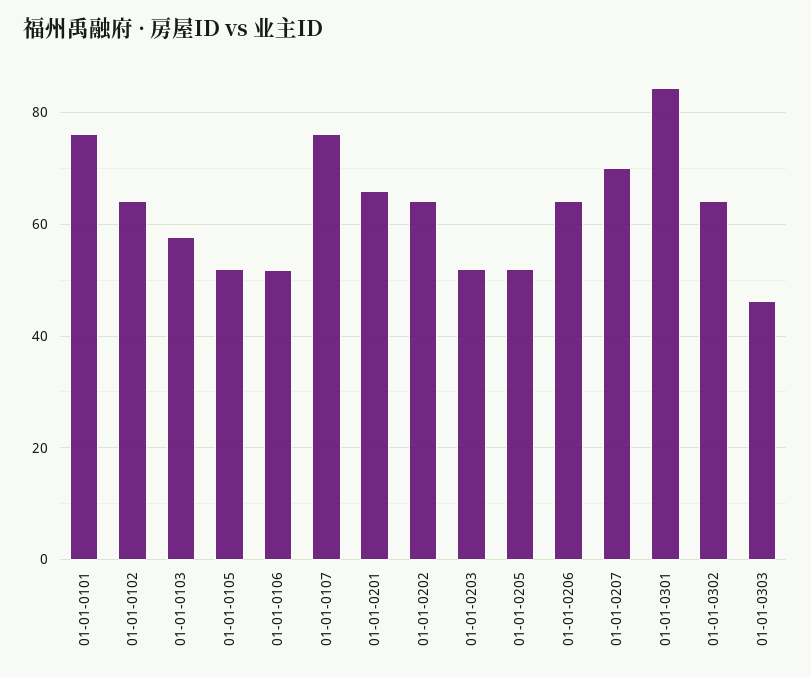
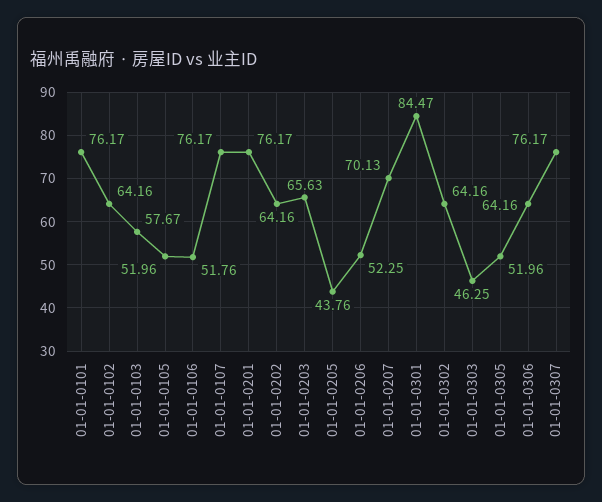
01-01-0201: 66 -> 76.17
01-01-0203: 52 -> 65.63
01-01-0205: 52 -> 43.76
01-01-0206: 64 -> 52.25
01-01-0305: none -> 51.96
01-01-0306: none -> 64.16
01-01-0307: none -> 76.17

